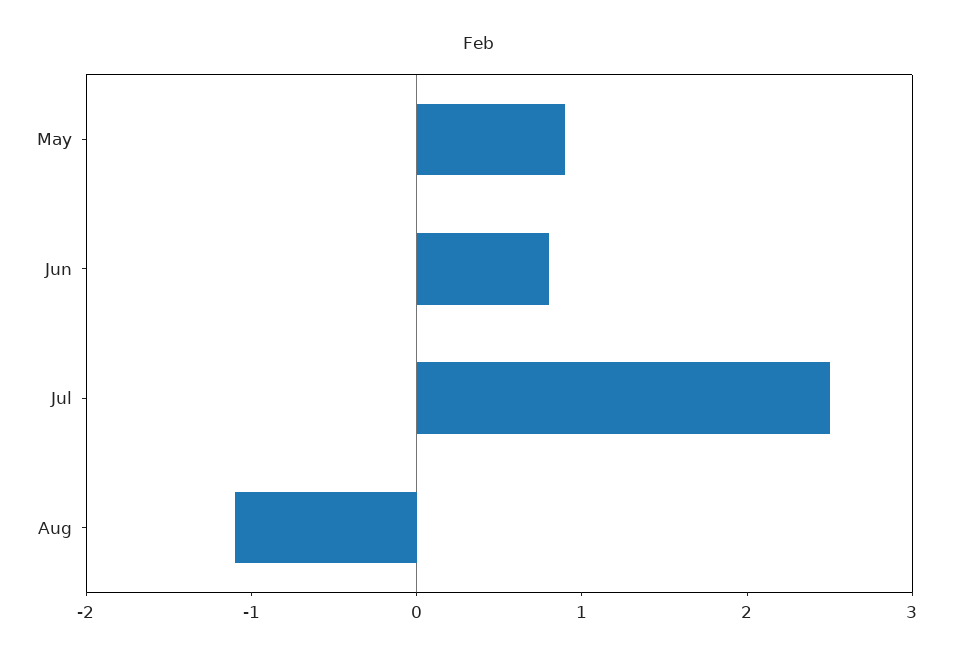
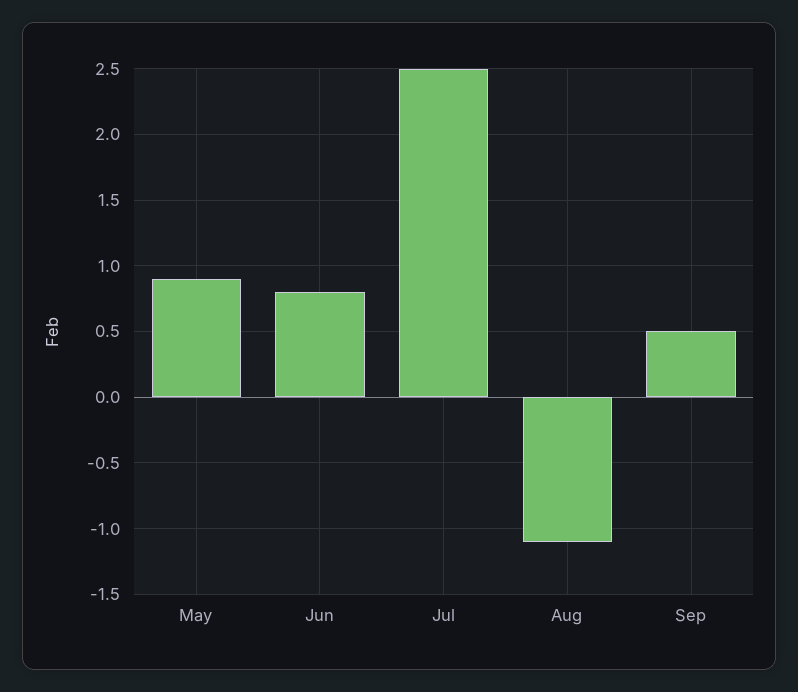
Sep: none -> 0.5

